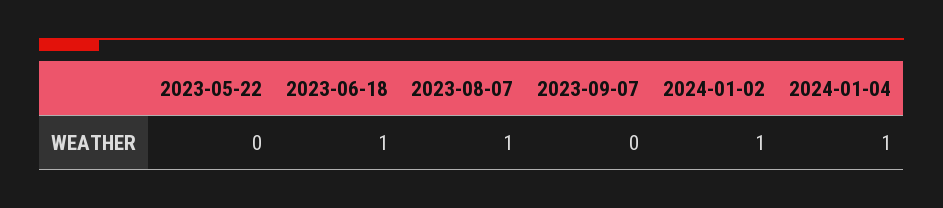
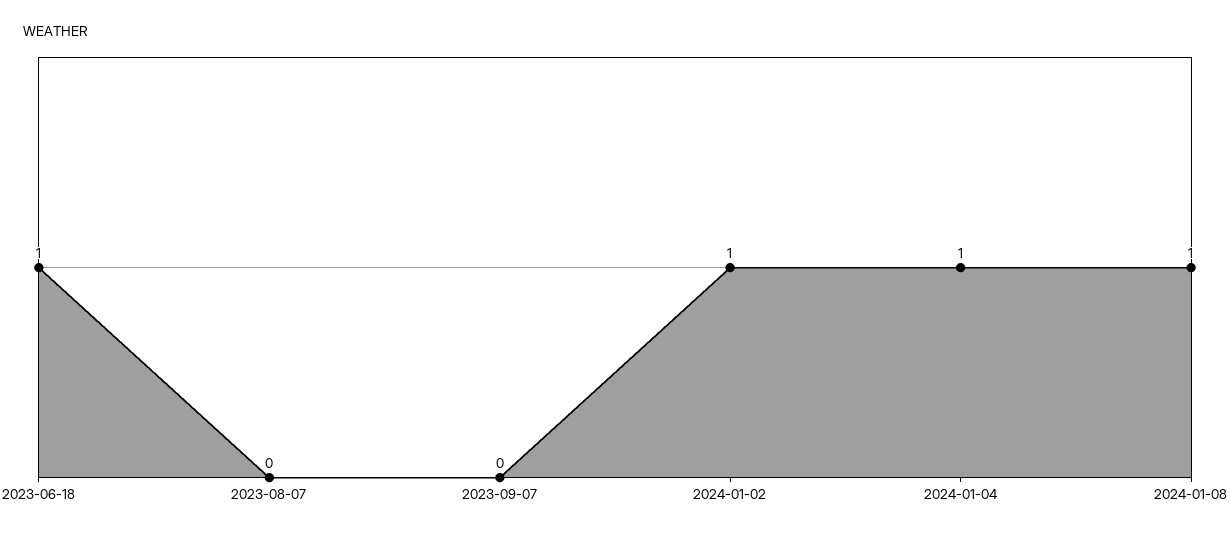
2023-05-22: 0 -> none
2023-08-07: 1 -> 0
2024-01-08: none -> 1

